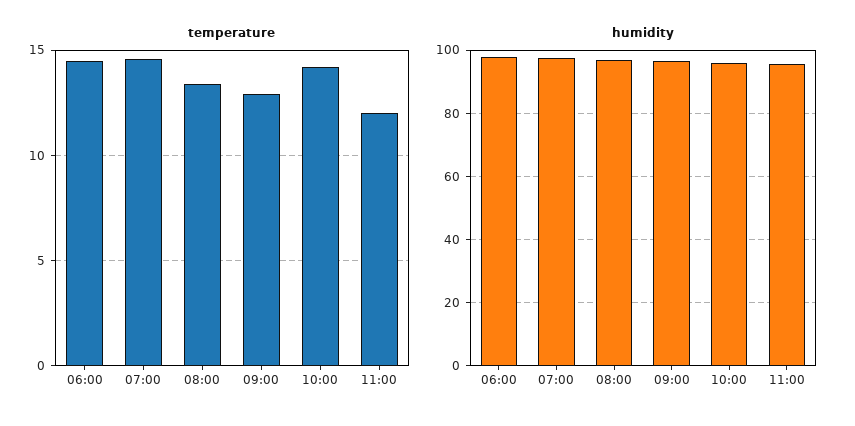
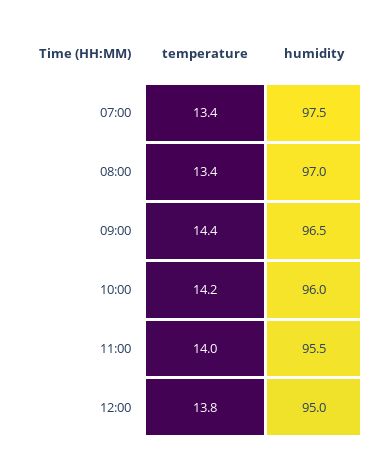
temperature, 06:00: 14.5 -> none
temperature, 07:00: 14.5 -> 13.4
temperature, 09:00: 13 -> 14.4
temperature, 11:00: 12 -> 14
humidity, 06:00: 98 -> none
temperature, 12:00: none -> 13.8
humidity, 12:00: none -> 95

